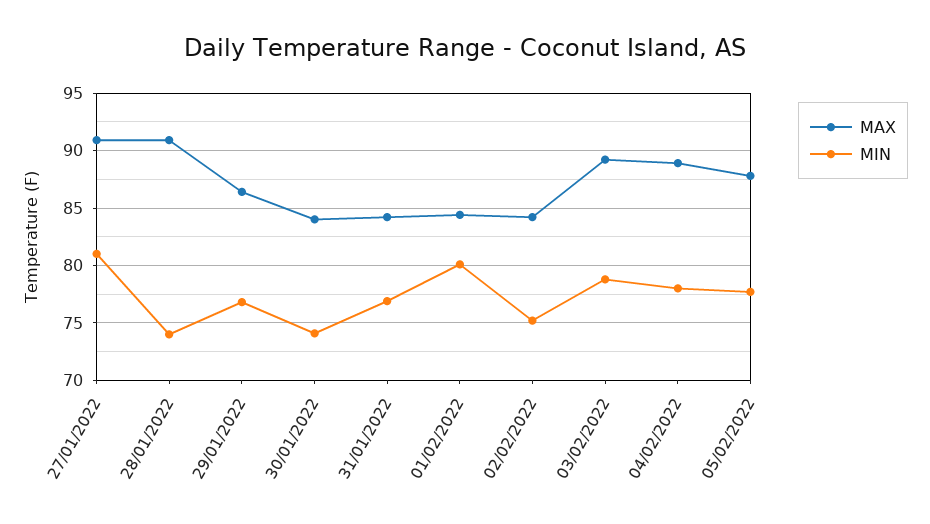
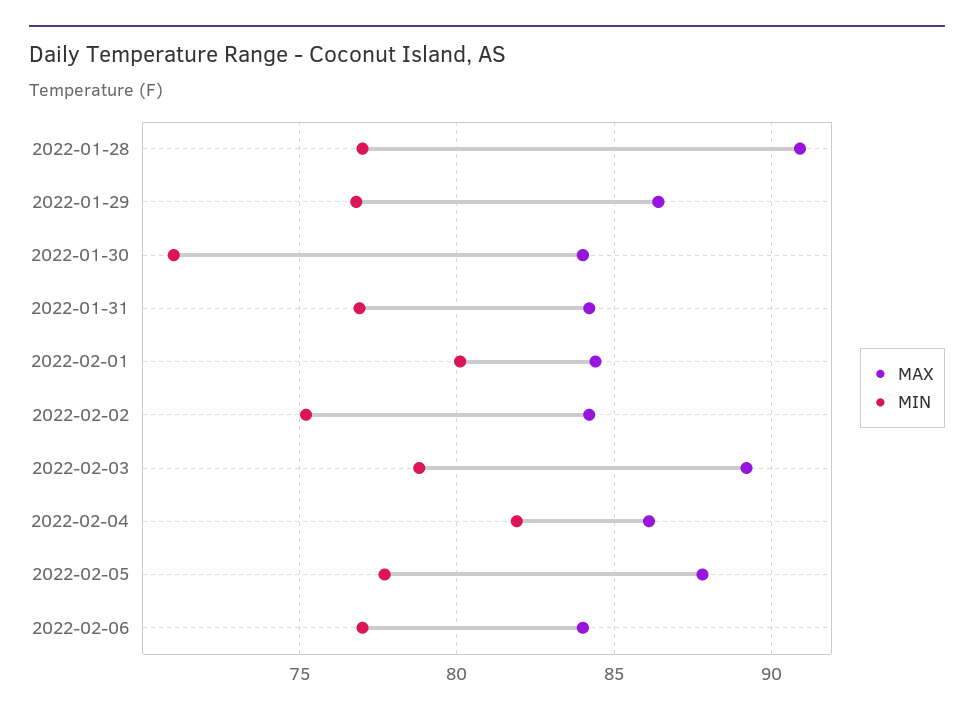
MAX, 27/01/2022: 91 -> none
MIN, 27/01/2022: 81 -> none
MIN, 28/01/2022: 74 -> 77
MIN, 30/01/2022: 74 -> 71
MAX, 04/02/2022: 89 -> 86
MIN, 04/02/2022: 78 -> 82
MAX, 2022-02-06: none -> 84
MIN, 2022-02-06: none -> 77

